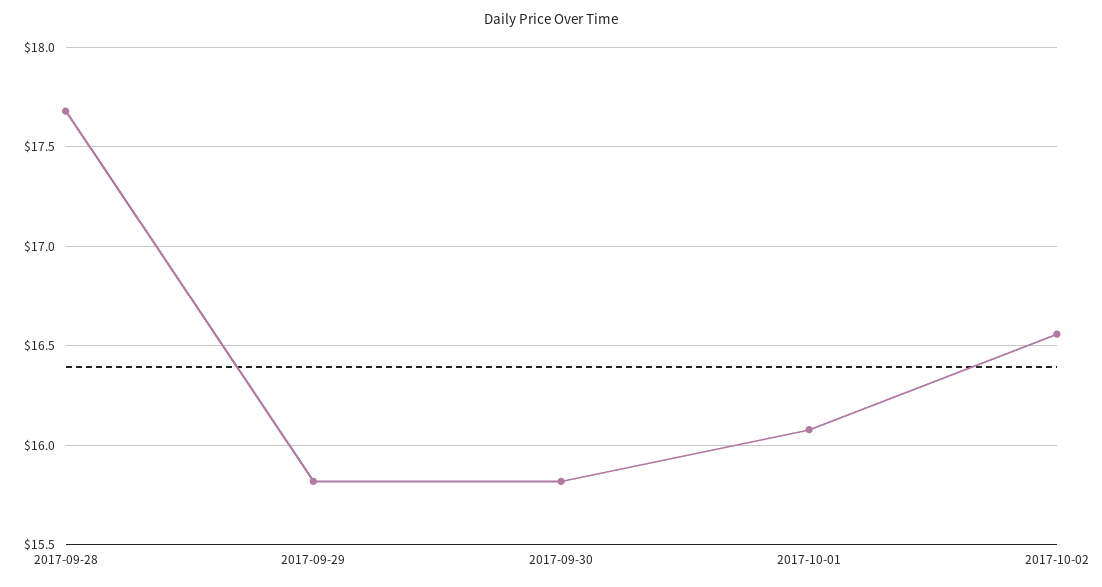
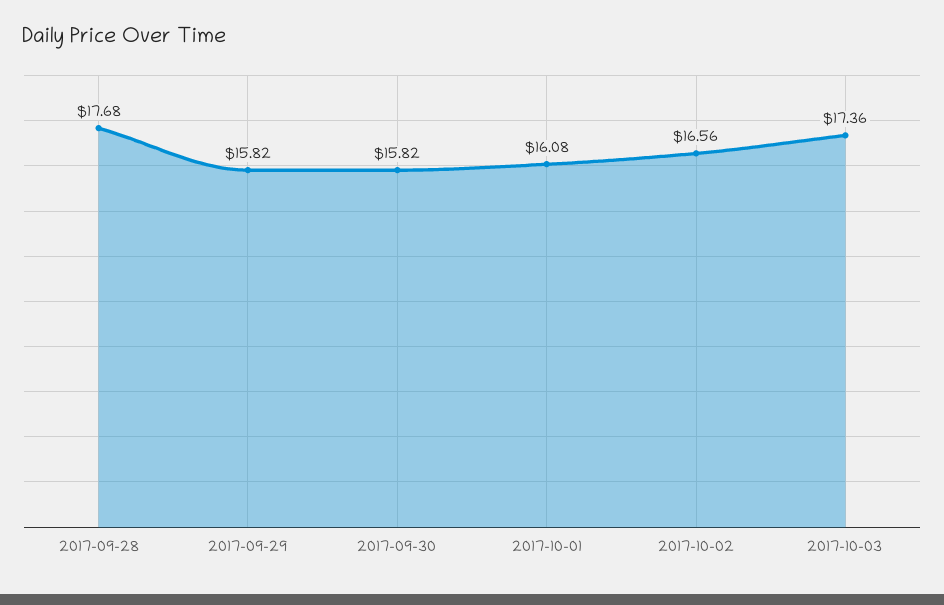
2017-10-03: none -> 17.36

